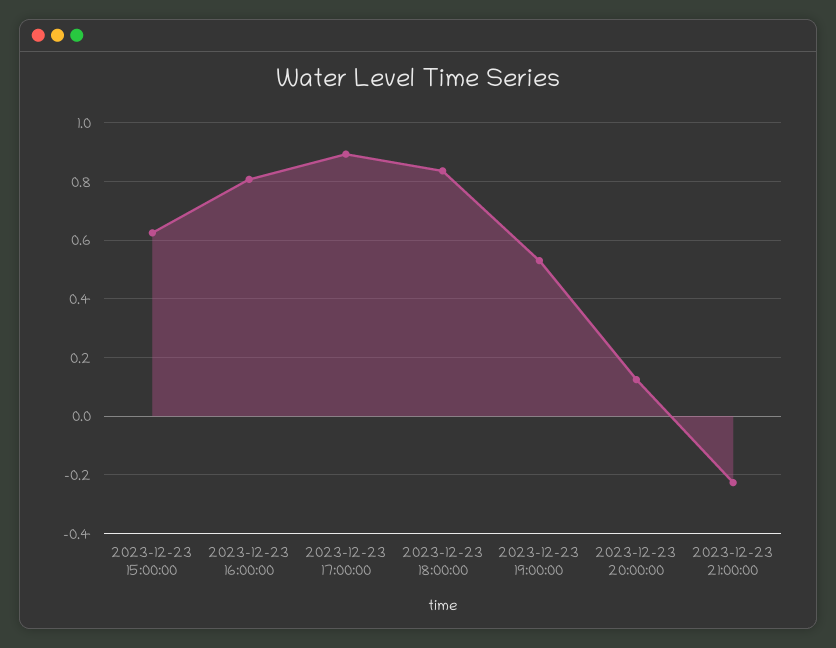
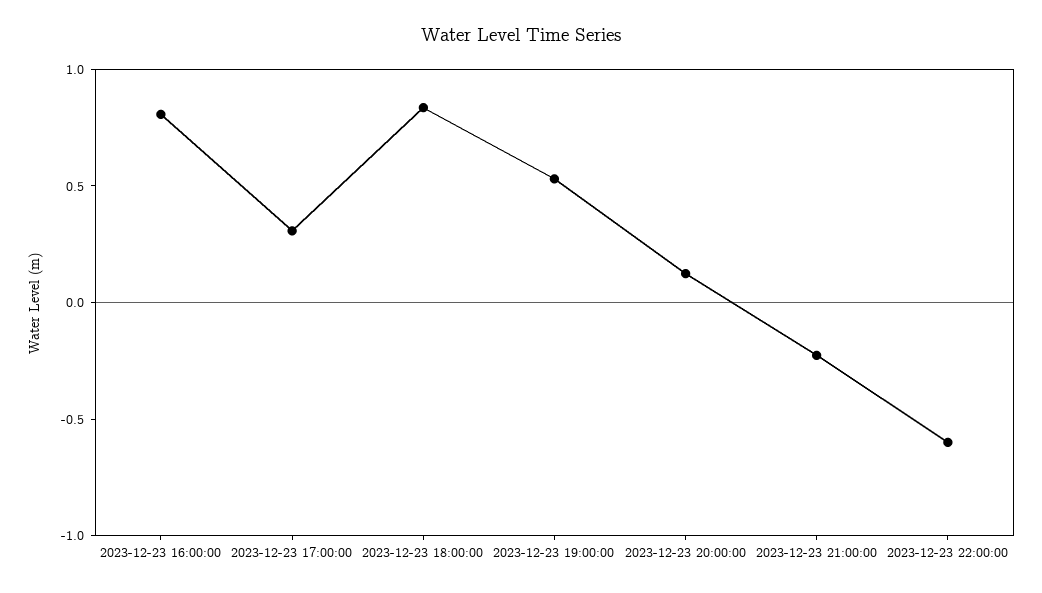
2023-12-23 15:00:00: 0.625 -> none
2023-12-23 17:00:00: 0.9 -> 0.3
2023-12-23 22:00:00: none -> -0.6

